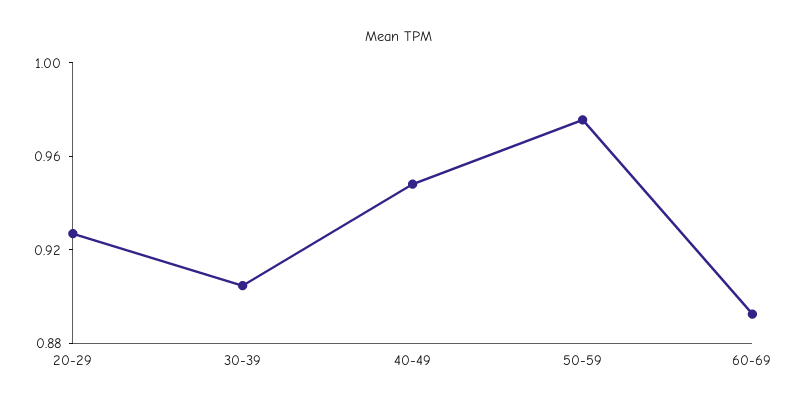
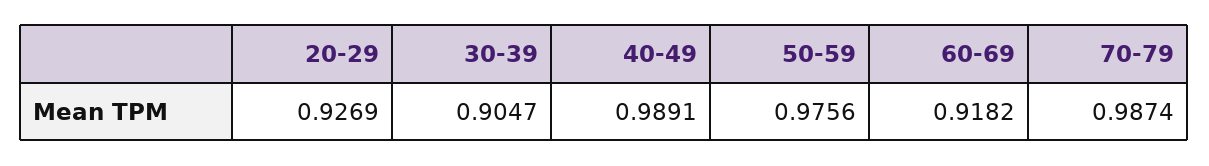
40-49: 0.95 -> 0.9891
60-69: 0.89 -> 0.9182
70-79: none -> 0.9874

